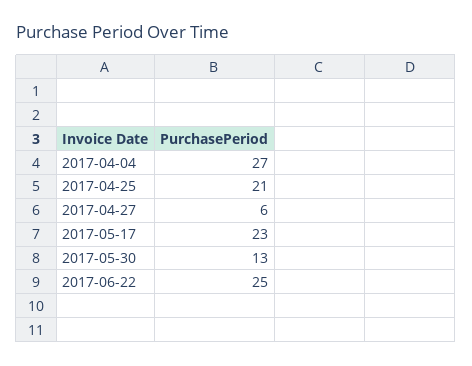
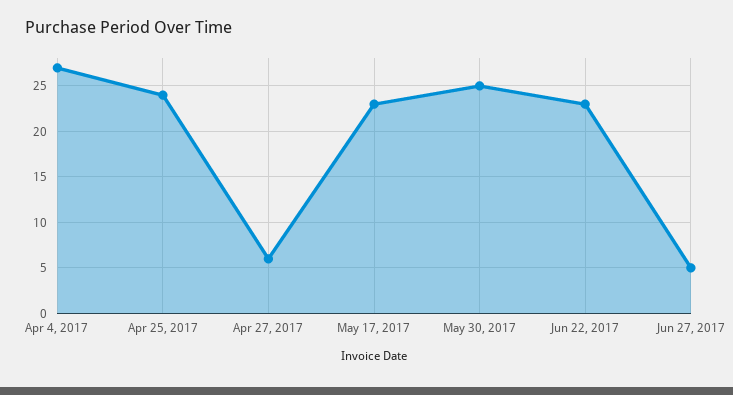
2017-04-25: 21 -> 24
2017-05-30: 13 -> 25
2017-06-22: 25 -> 23
Jun 27, 2017: none -> 5

